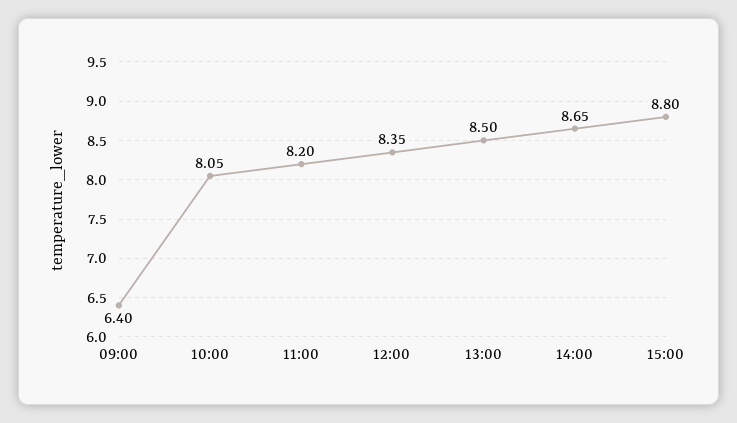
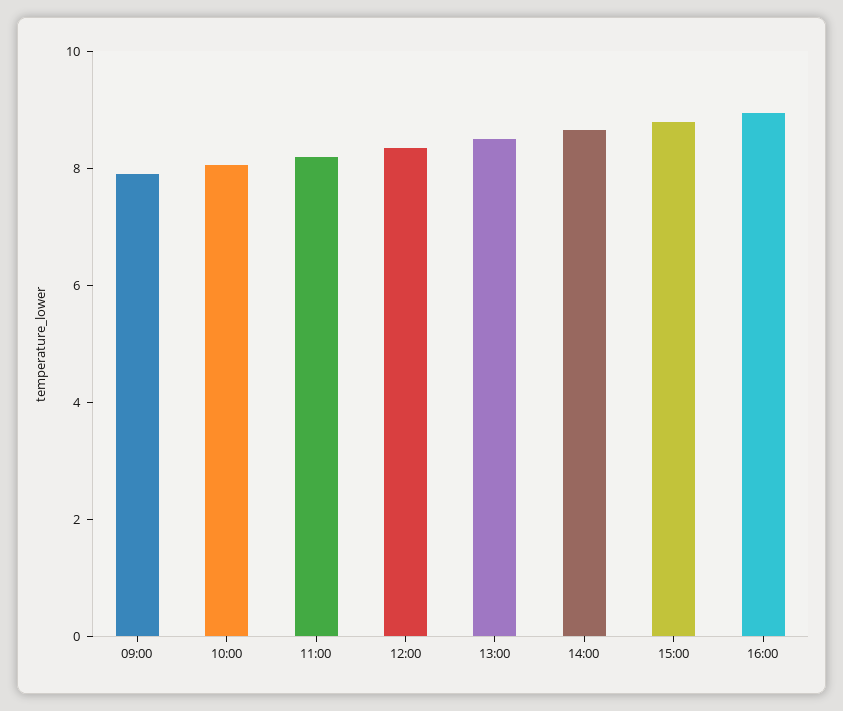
09:00: 6.4 -> 8
16:00: none -> 9

